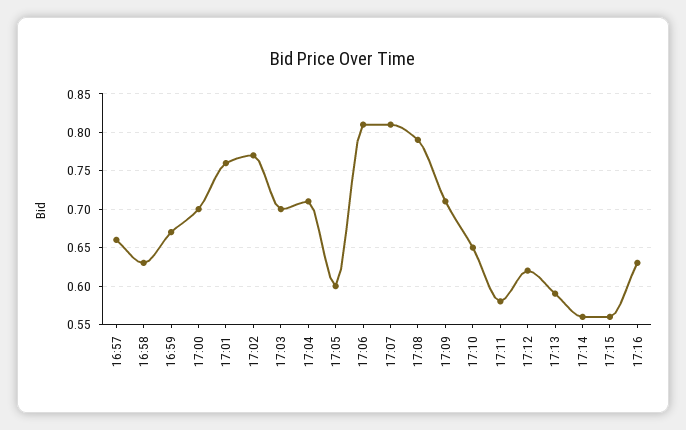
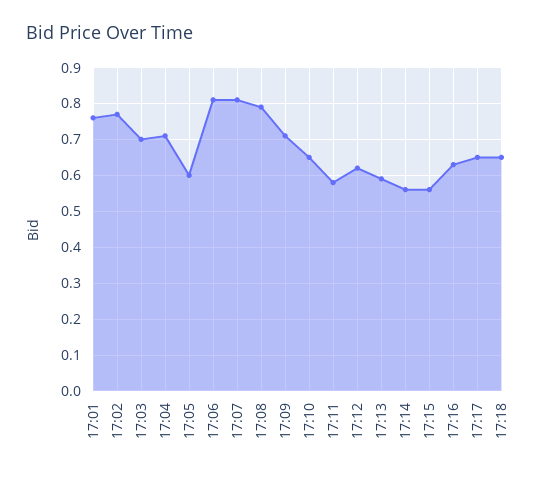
16:57: 0.66 -> none
16:58: 0.63 -> none
16:59: 0.67 -> none
17:00: 0.7 -> none
17:17: none -> 0.65
17:18: none -> 0.65

